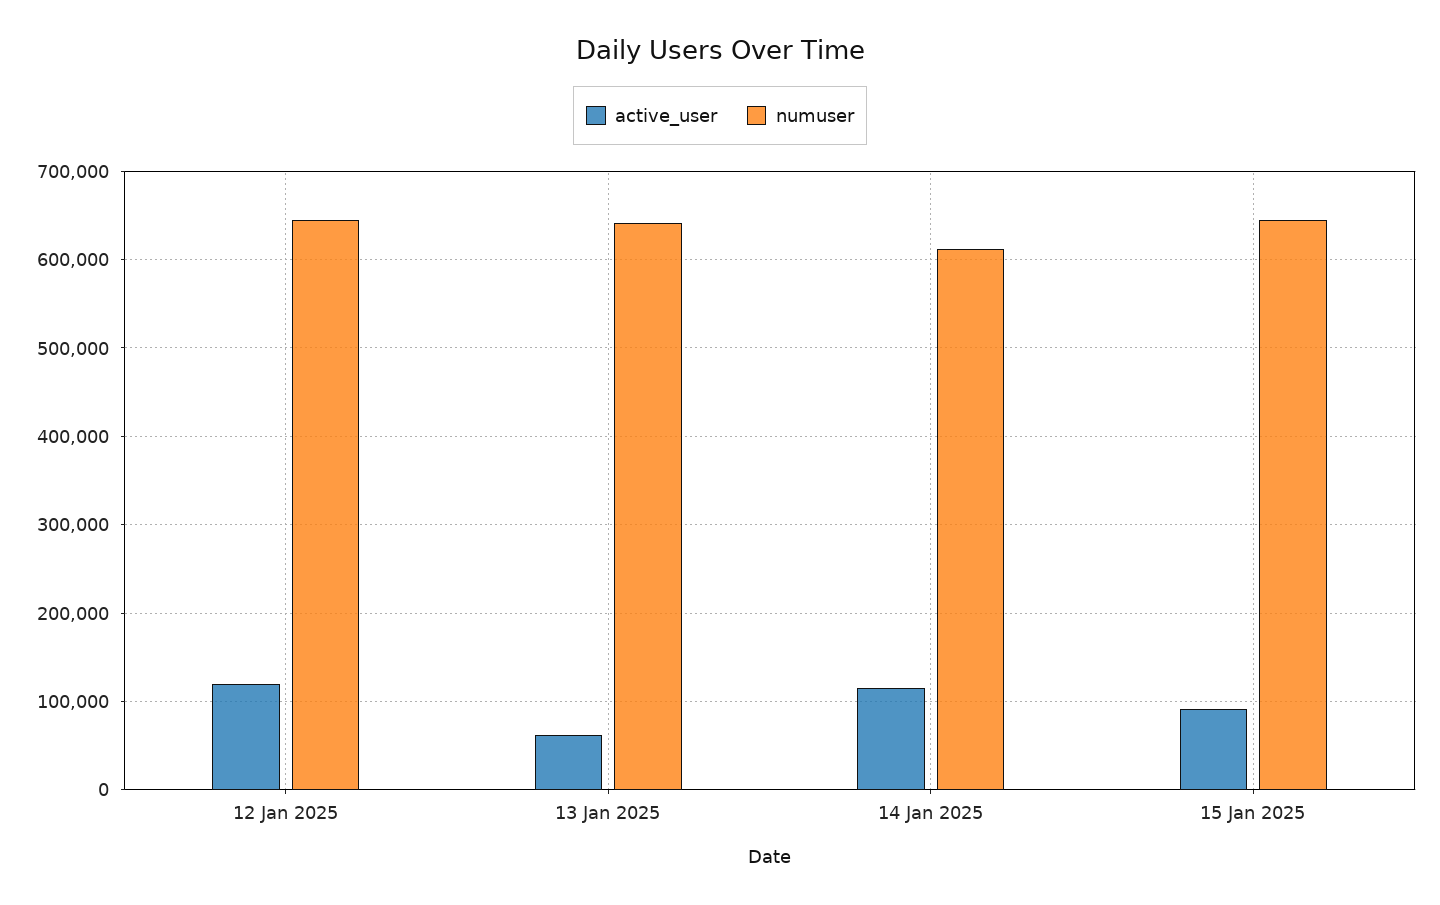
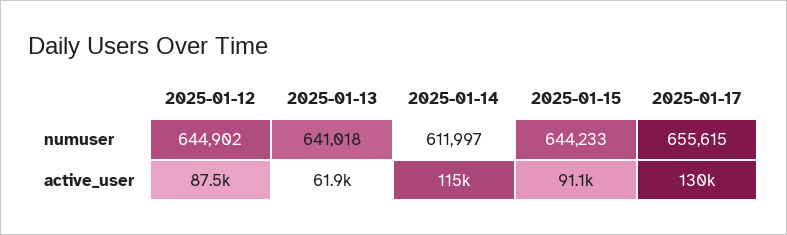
active_user, 12 Jan 2025: 120000 -> 87500
numuser, 2025-01-17: none -> 655615
active_user, 2025-01-17: none -> 130000

